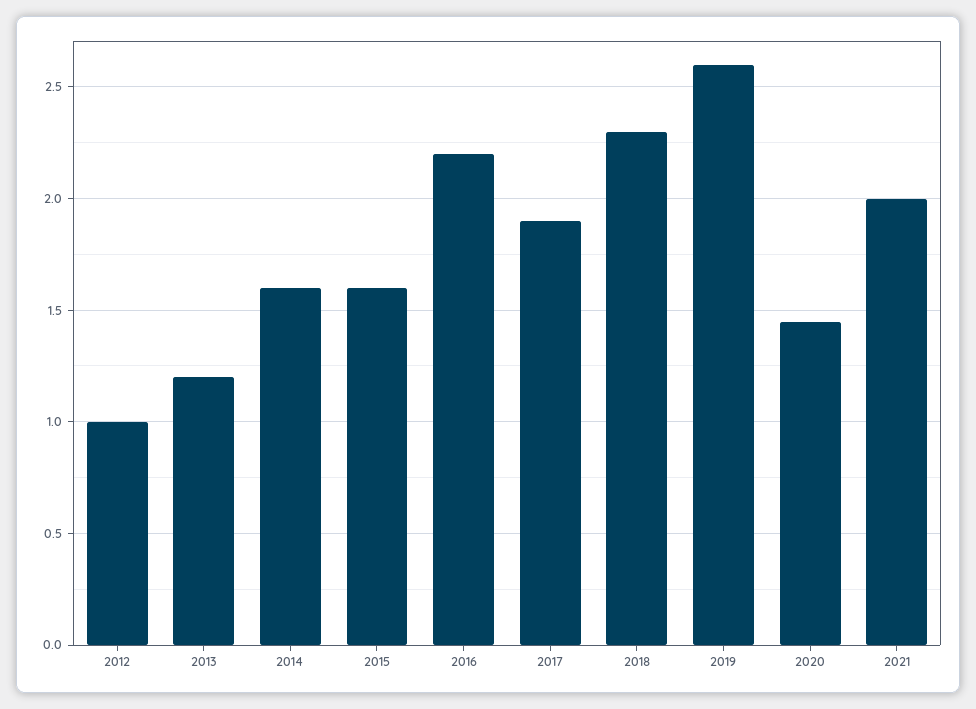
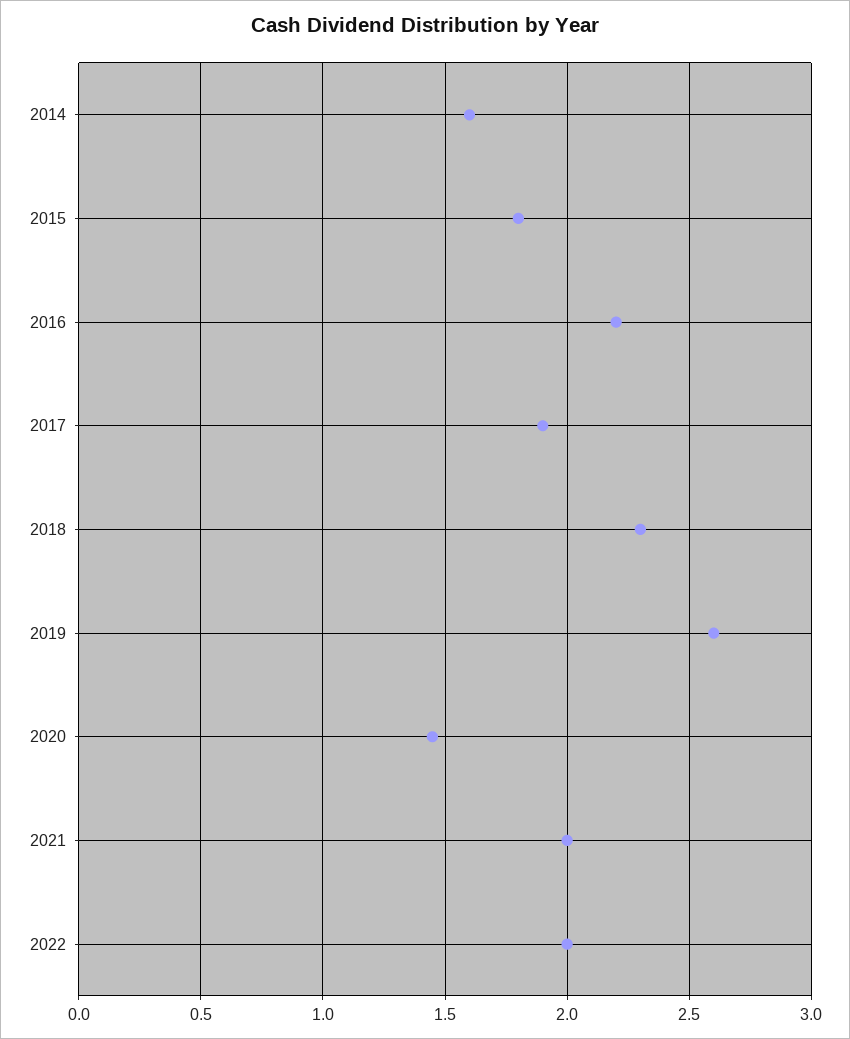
2012: 1 -> none
2013: 1.2 -> none
2015: 1.6 -> 1.8
2022: none -> 2

